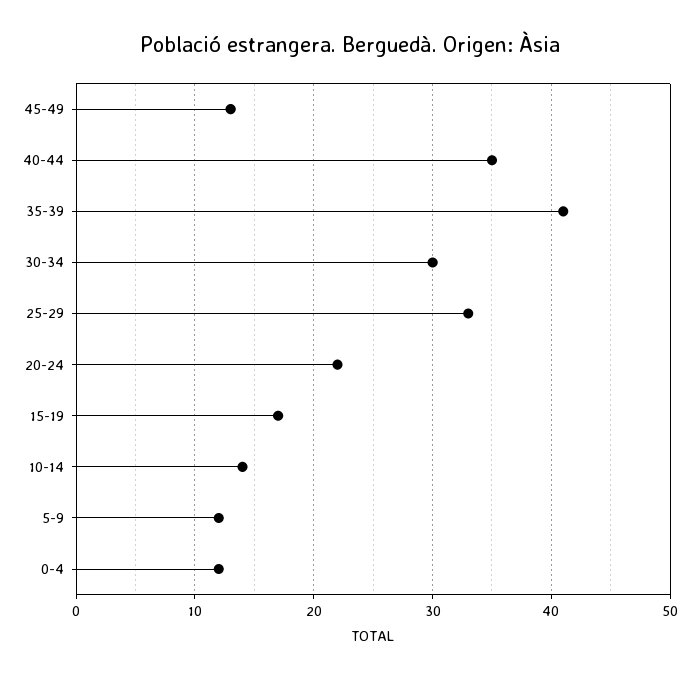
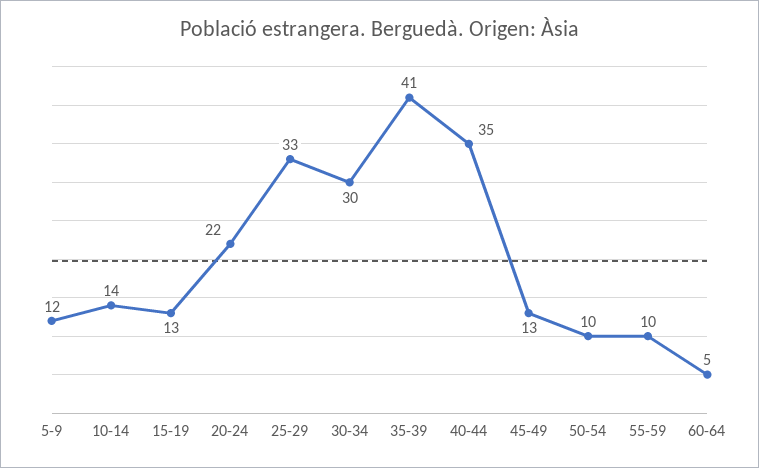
15-19: 17 -> 13
0-4: 12 -> none
50-54: none -> 10
55-59: none -> 10
60-64: none -> 5

